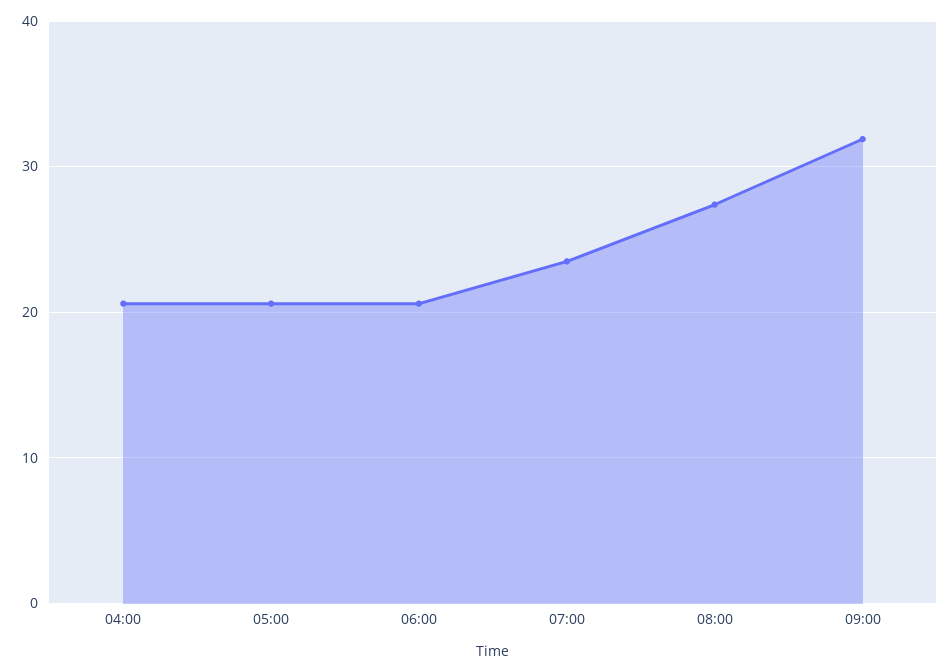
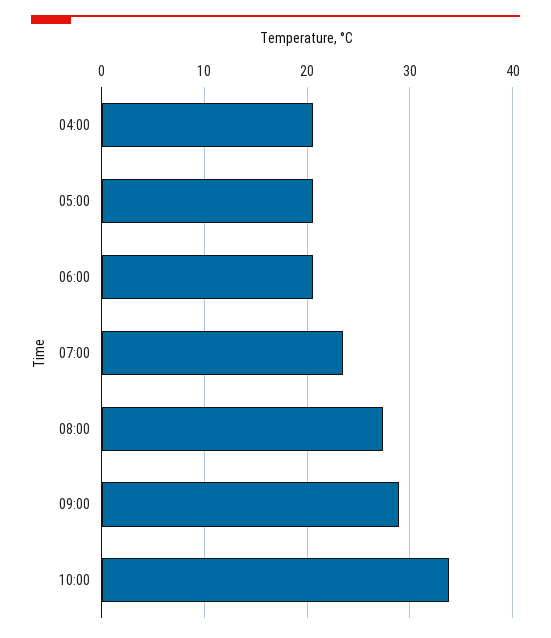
09:00: 32 -> 29
10:00: none -> 34

